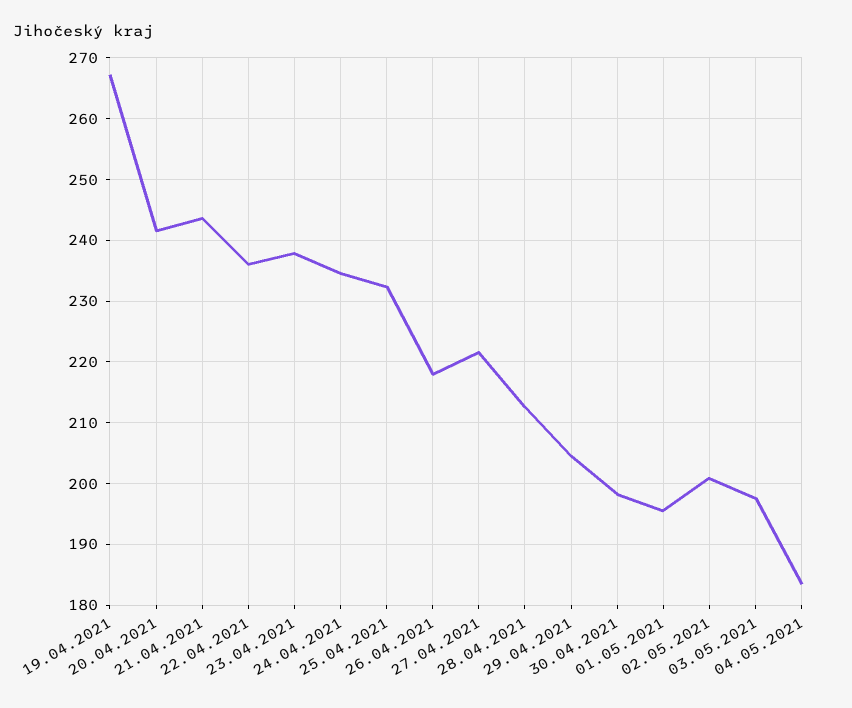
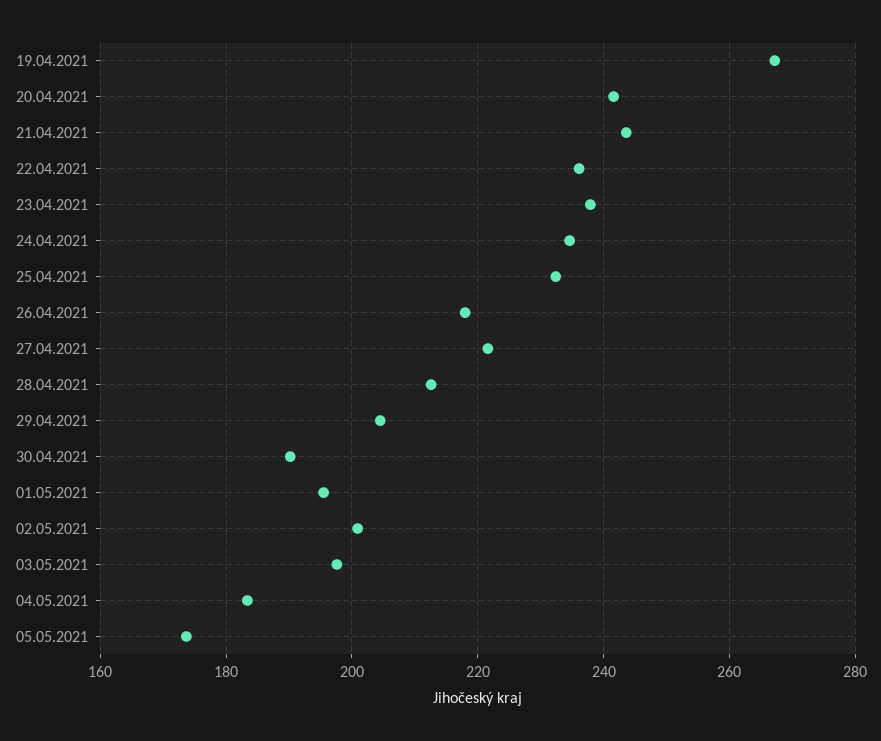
30.04.2021: 198 -> 190
05.05.2021: none -> 174

